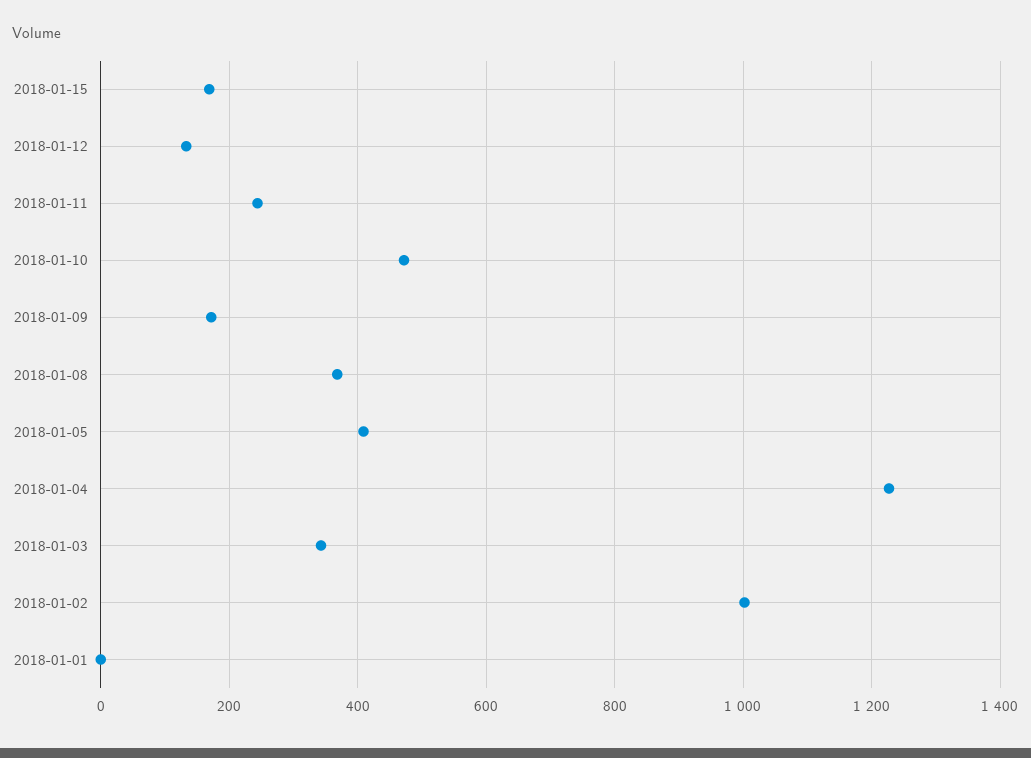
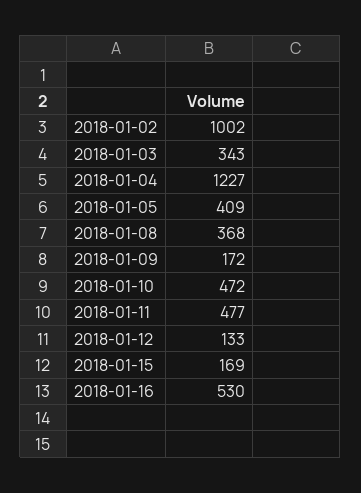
2018-01-11: 240 -> 477
2018-01-01: 0 -> none
2018-01-16: none -> 530

